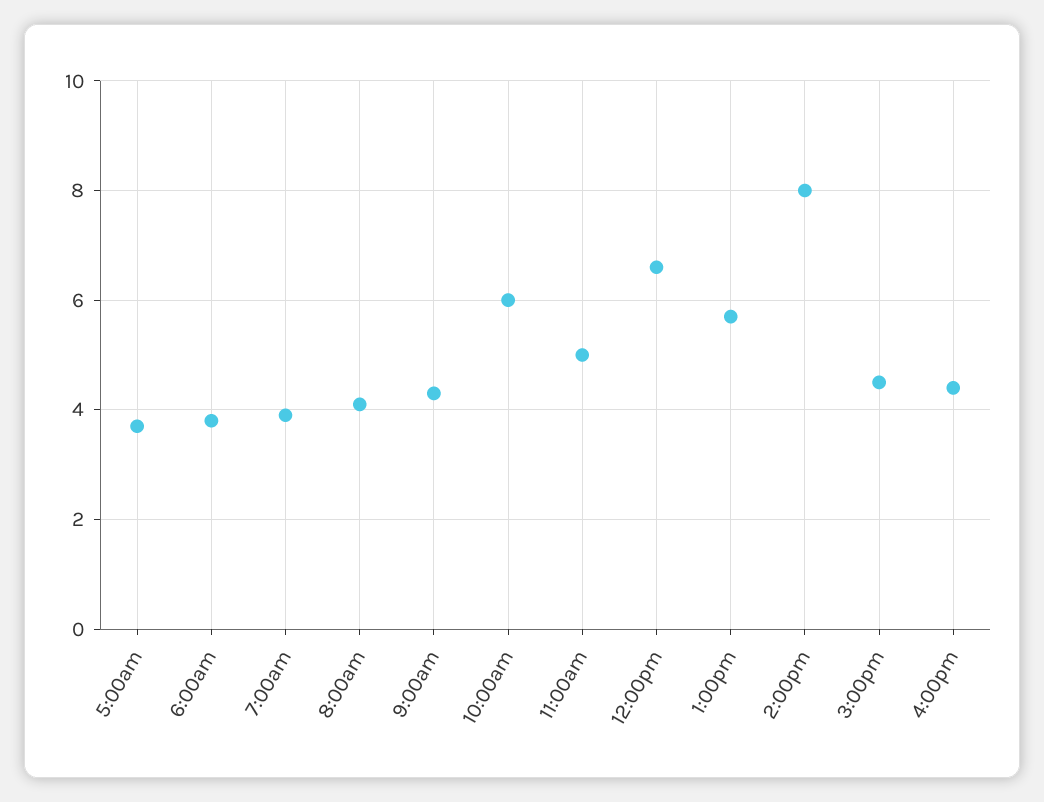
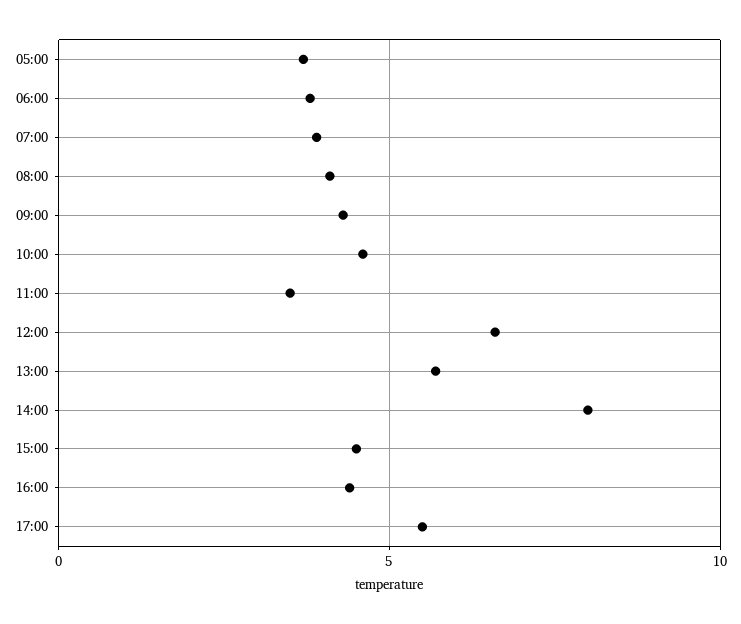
10:00am: 6 -> 4.5
11:00am: 5 -> 3.5
17:00: none -> 5.5

